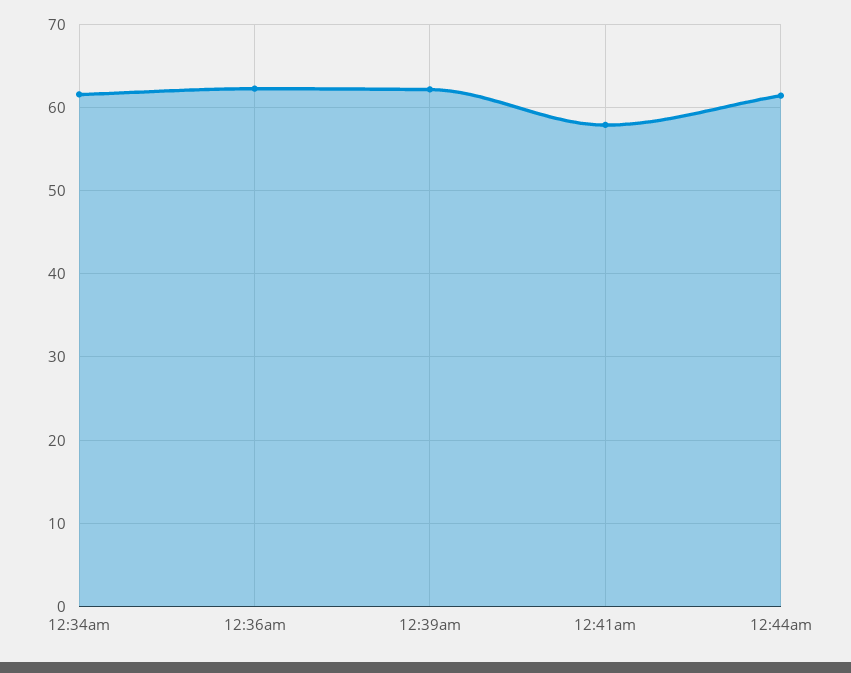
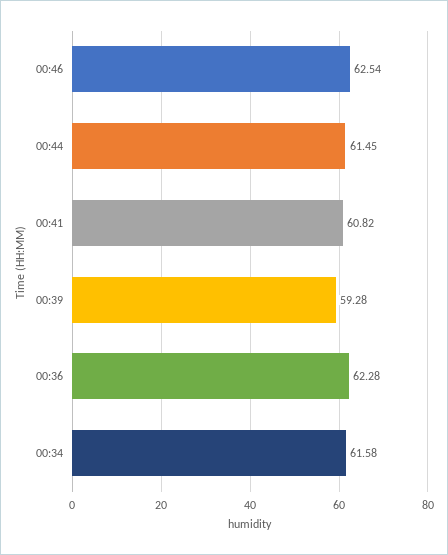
12:39am: 62 -> 59.28
12:41am: 58 -> 60.82
00:46: none -> 62.54

